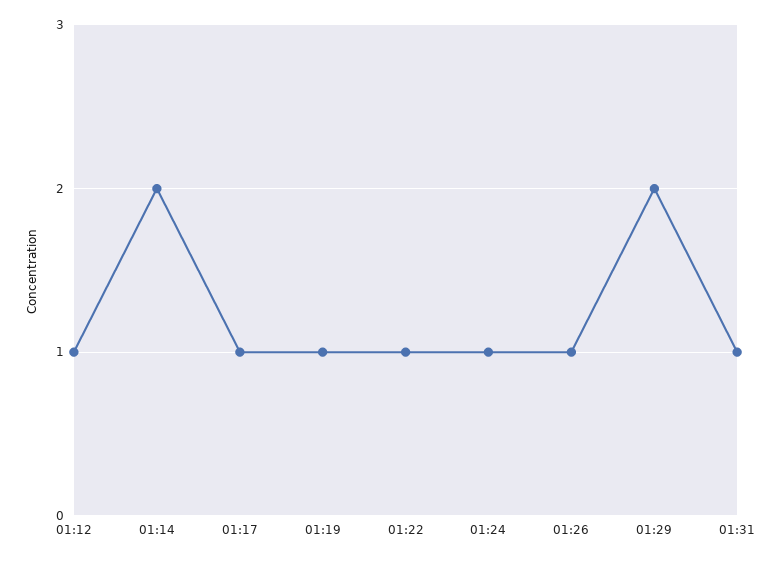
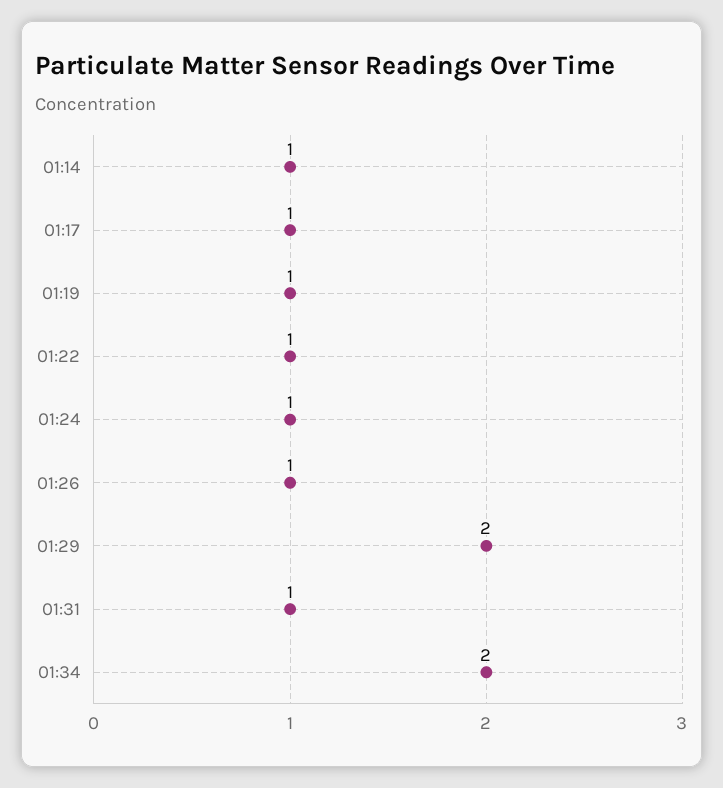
01:12: 1 -> none
01:14: 2 -> 1
01:34: none -> 2

